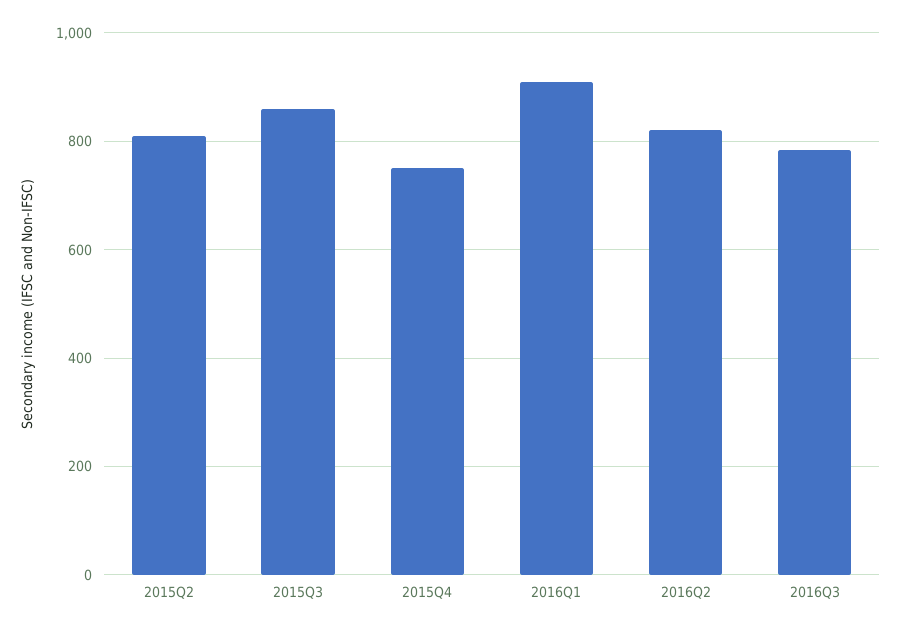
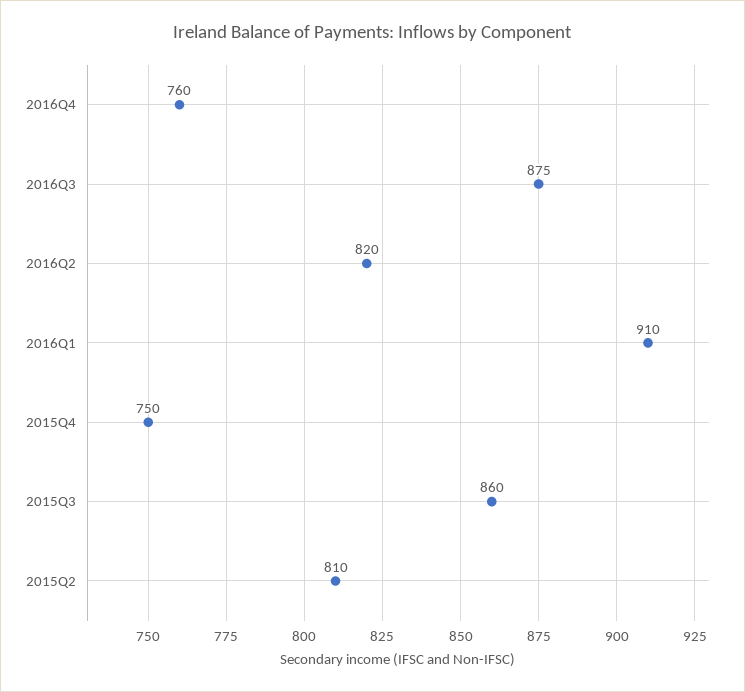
2016Q3: 780 -> 875
2016Q4: none -> 760

